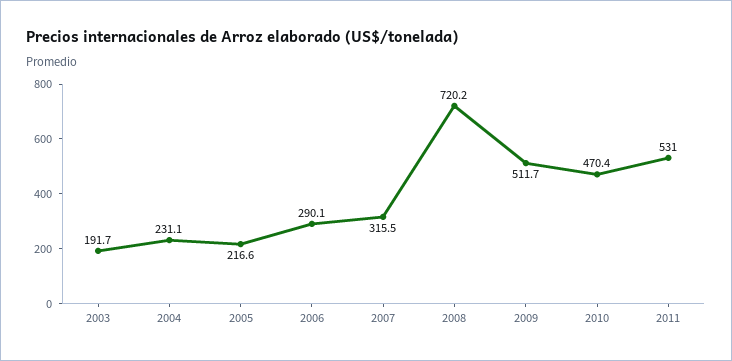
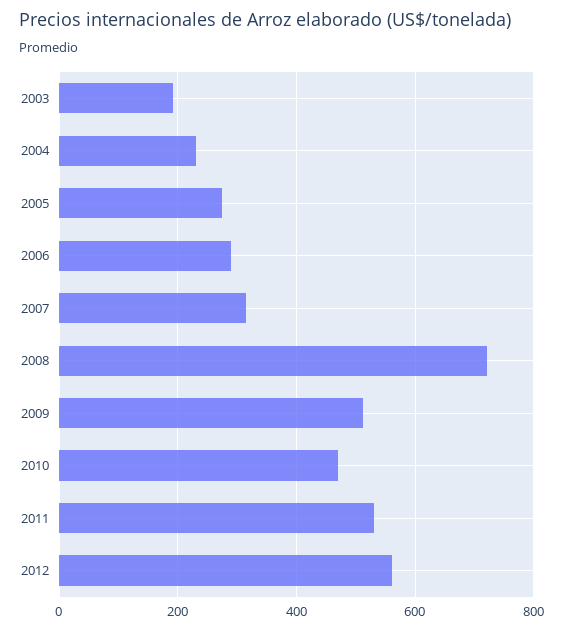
2005: 216.6 -> 280
2012: none -> 560

